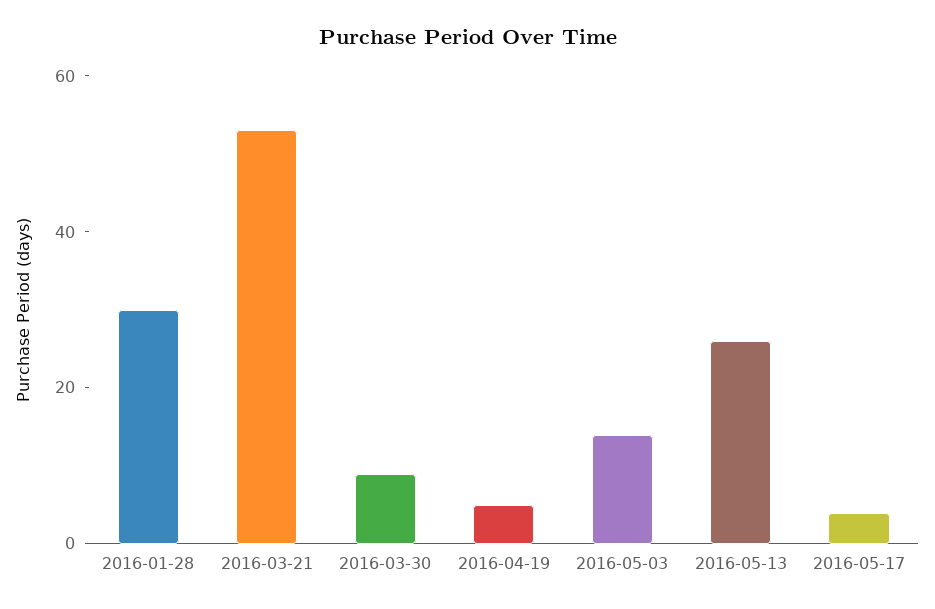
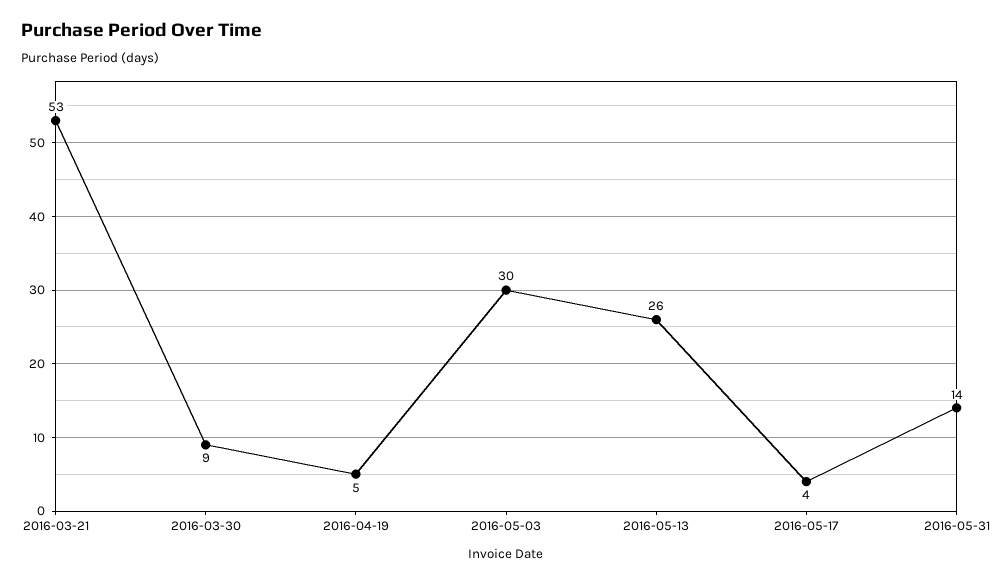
2016-01-28: 30 -> none
2016-05-03: 15 -> 30
2016-05-31: none -> 14

